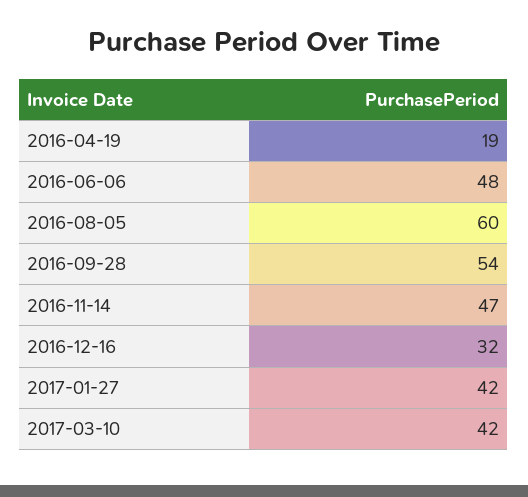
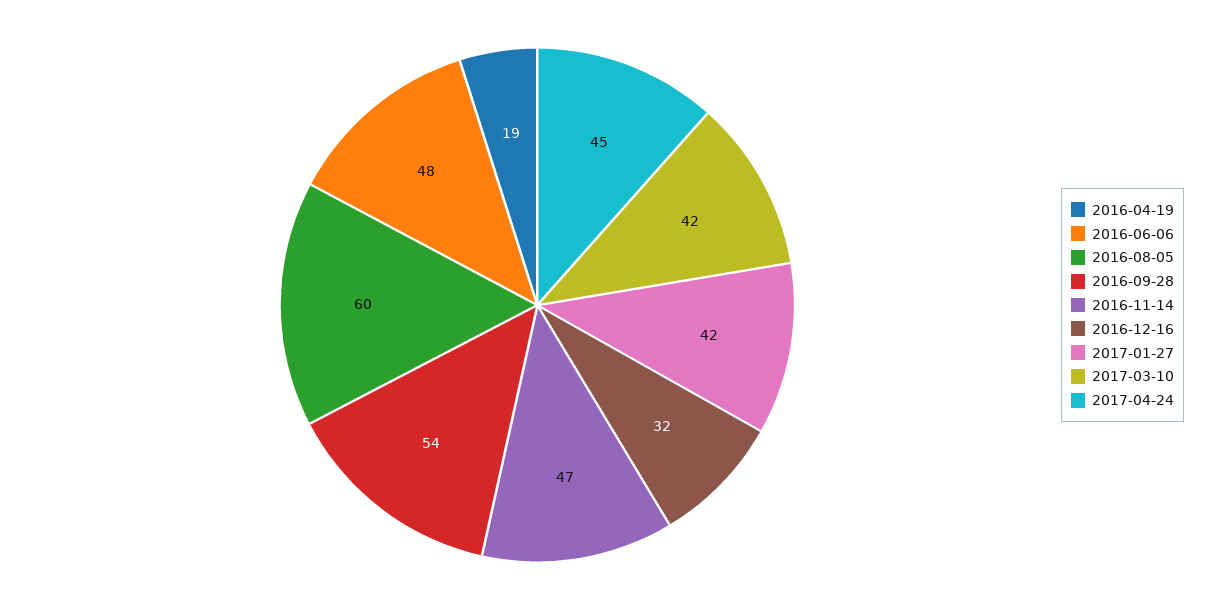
2017-04-24: none -> 45

